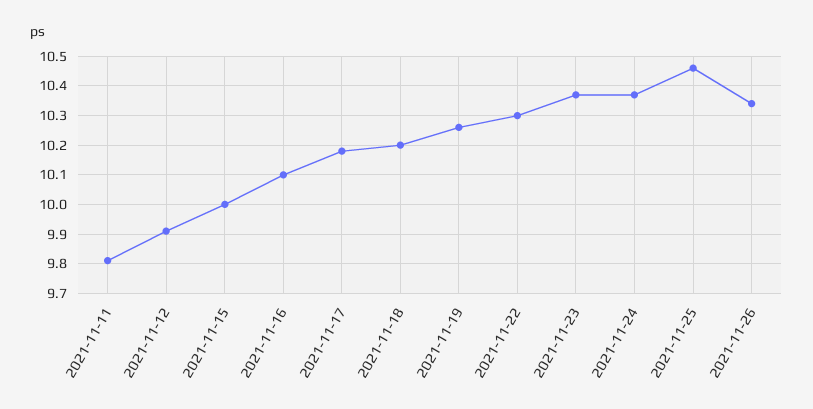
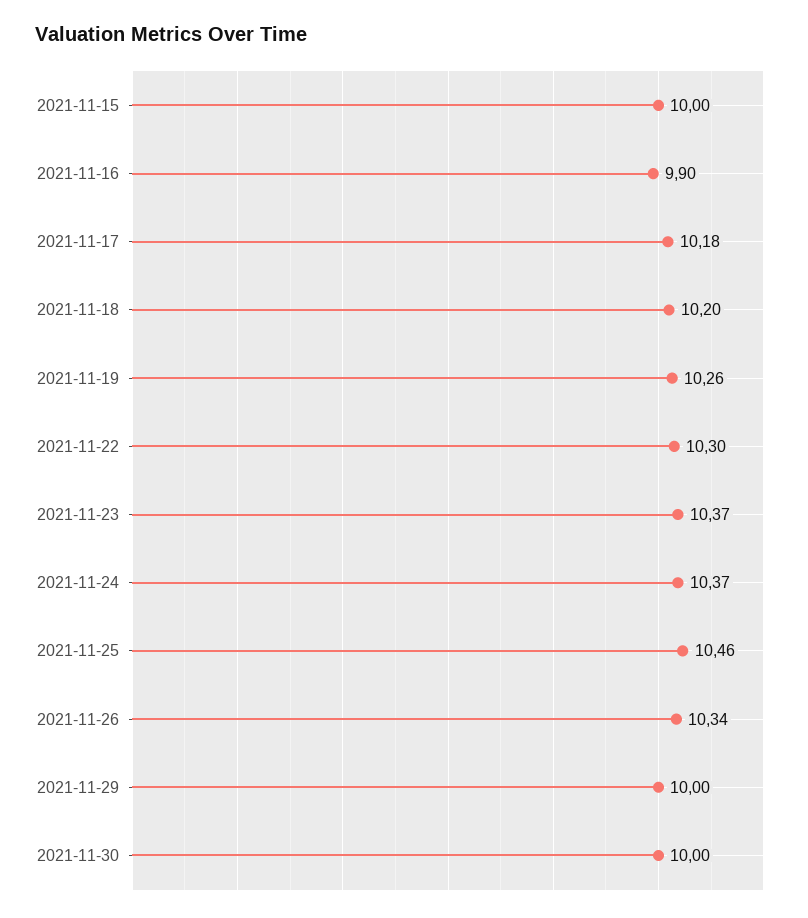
2021-11-11: 9.8 -> none
2021-11-12: 9.9 -> none
2021-11-16: 10.1 -> 9.9
2021-11-29: none -> 10
2021-11-30: none -> 10

